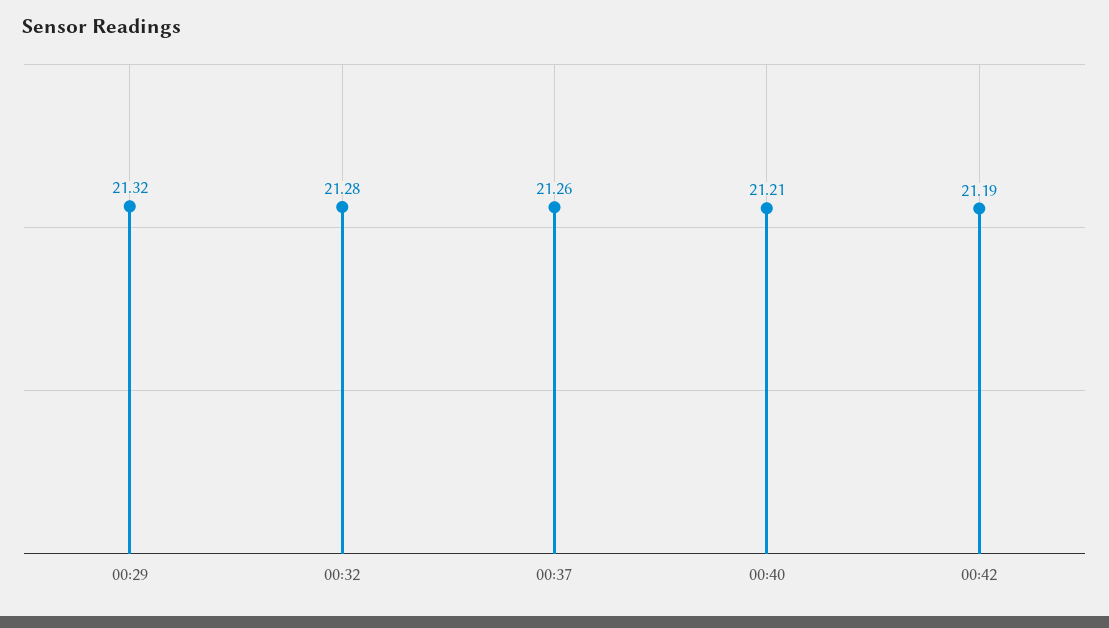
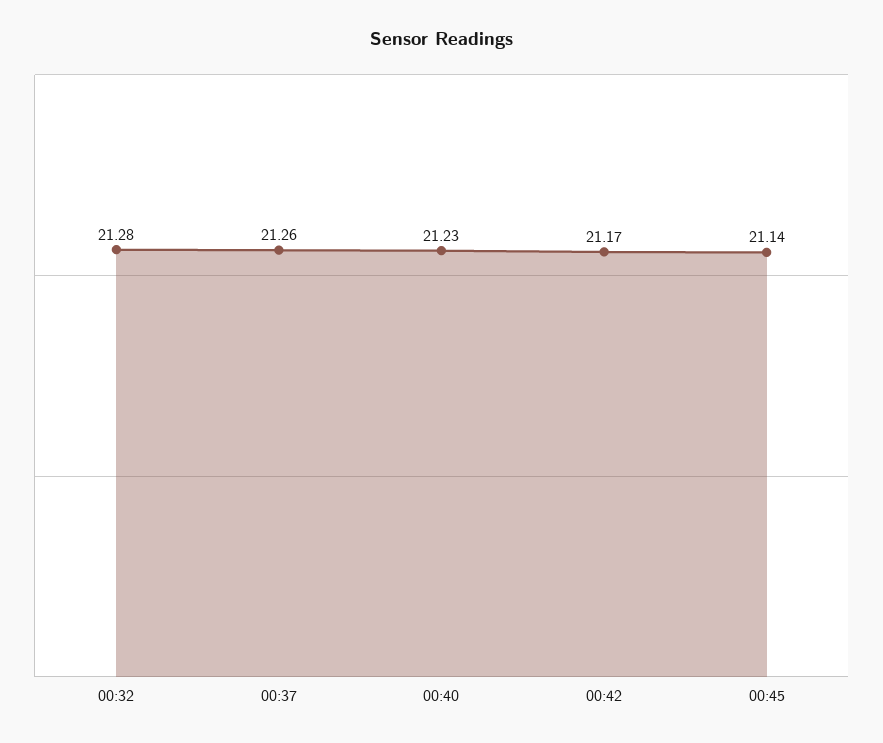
00:29: 21.32 -> none
00:40: 21.21 -> 21.23
00:42: 21.19 -> 21.17
00:45: none -> 21.14

